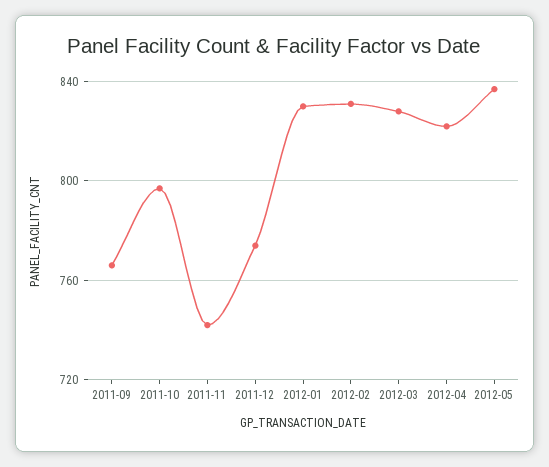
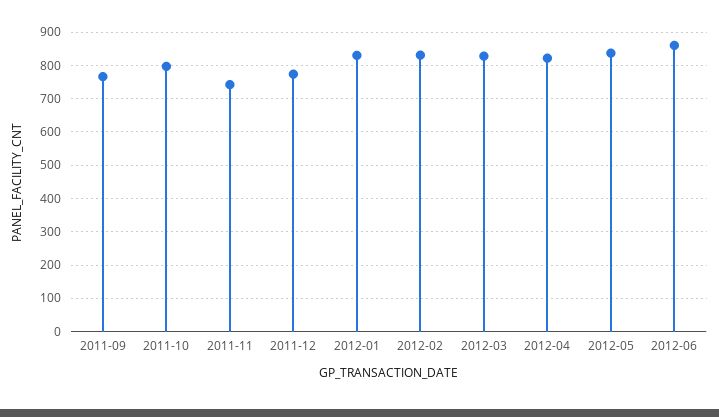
2012-06: none -> 860

